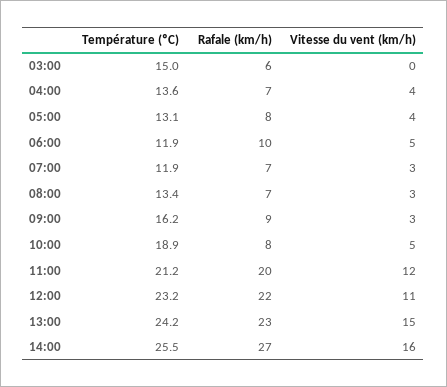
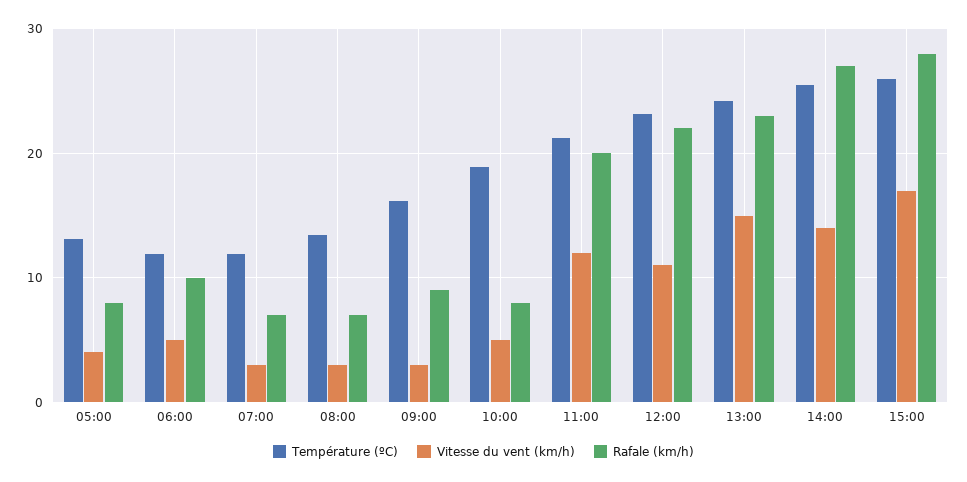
Température (ºC), 03:00: 15 -> none
Rafale (km/h), 03:00: 6 -> none
Vitesse du vent (km/h), 03:00: 0 -> none
Température (ºC), 04:00: 13.6 -> none
Rafale (km/h), 04:00: 7 -> none
Vitesse du vent (km/h), 04:00: 4 -> none
Vitesse du vent (km/h), 14:00: 16 -> 14
Température (ºC), 15:00: none -> 26
Vitesse du vent (km/h), 15:00: none -> 17
Rafale (km/h), 15:00: none -> 28

